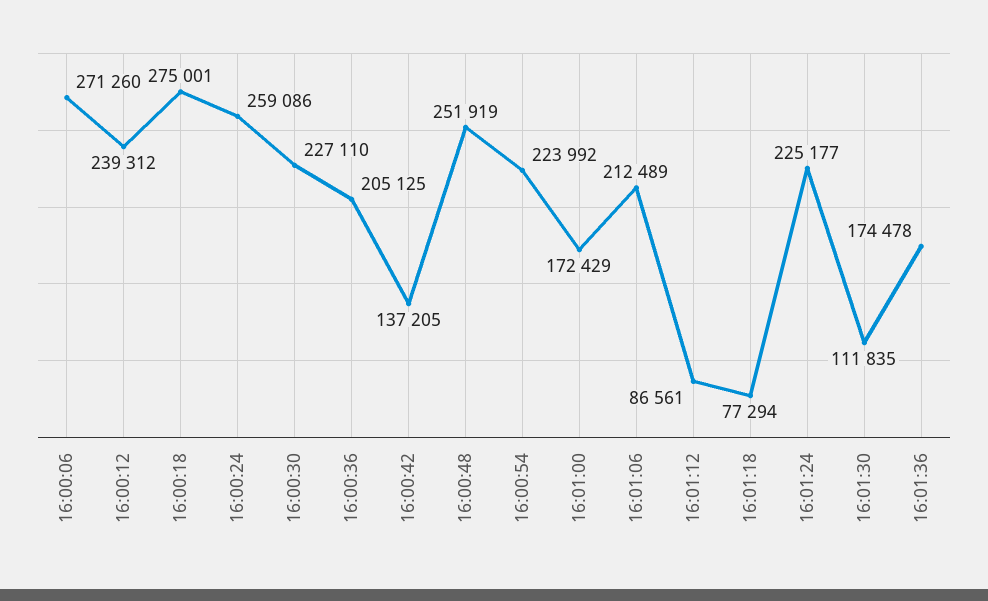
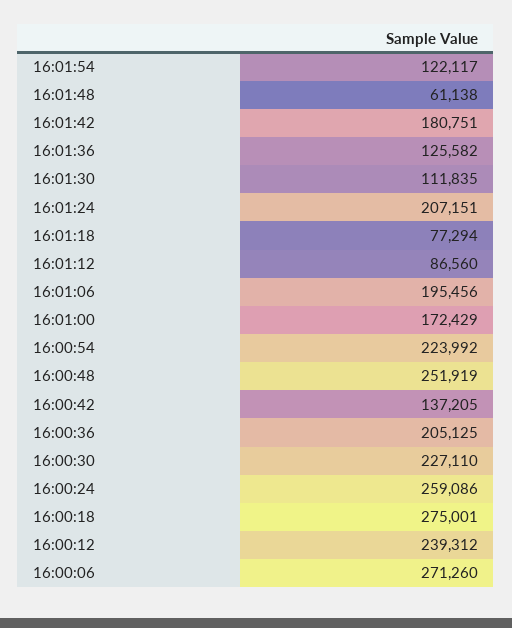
16:01:06: 212489 -> 195456
16:01:12: 86561 -> 86560
16:01:24: 225177 -> 207151
16:01:36: 174478 -> 125582
16:01:54: none -> 122117
16:01:48: none -> 61138
16:01:42: none -> 180751

